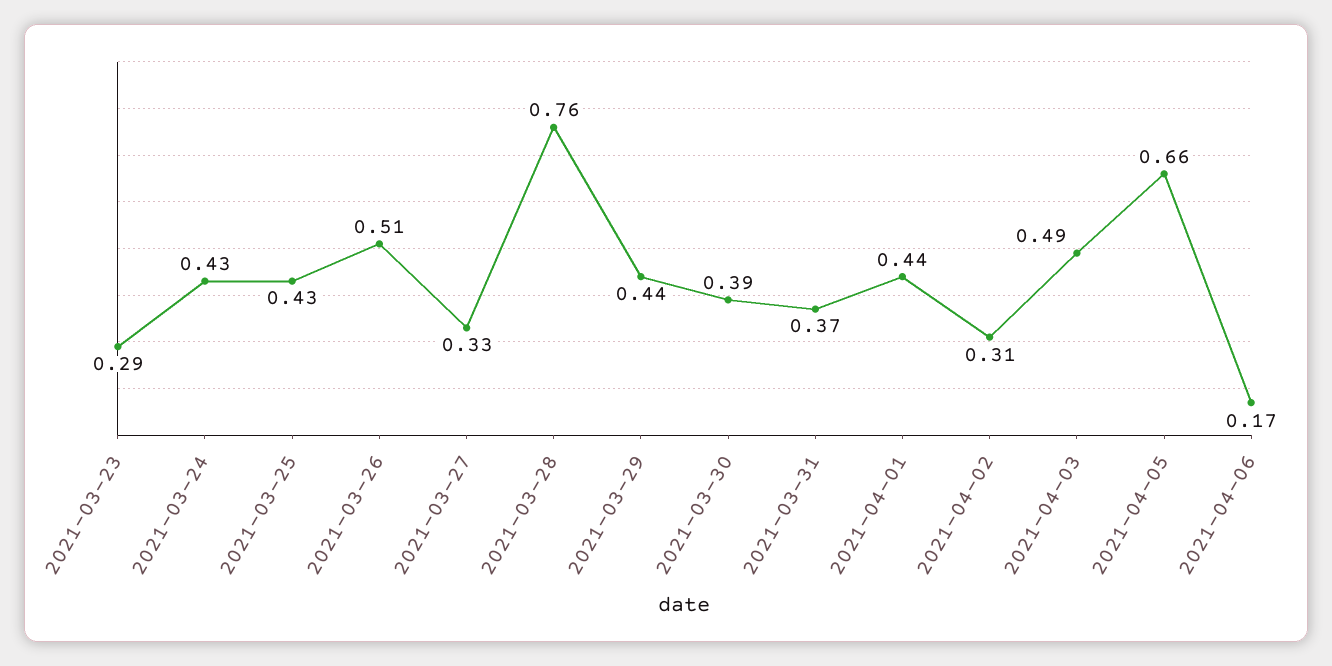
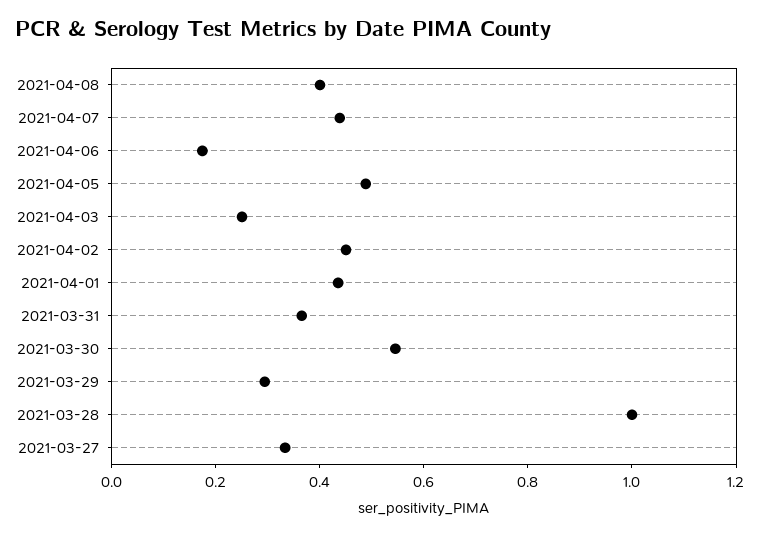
2021-03-23: 0.29 -> none
2021-03-24: 0.43 -> none
2021-03-25: 0.43 -> none
2021-03-26: 0.51 -> none
2021-03-28: 0.76 -> 1
2021-03-29: 0.44 -> 0.3
2021-03-30: 0.39 -> 0.55
2021-04-02: 0.31 -> 0.45
2021-04-03: 0.49 -> 0.25
2021-04-05: 0.66 -> 0.5
2021-04-08: none -> 0.4
2021-04-07: none -> 0.45

